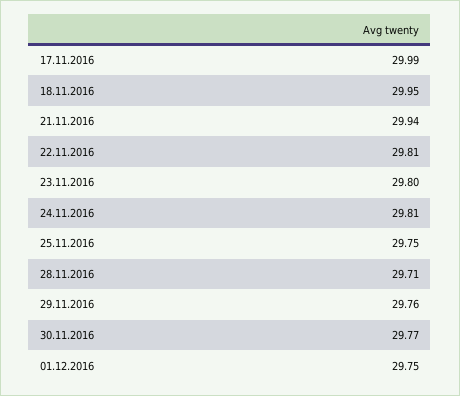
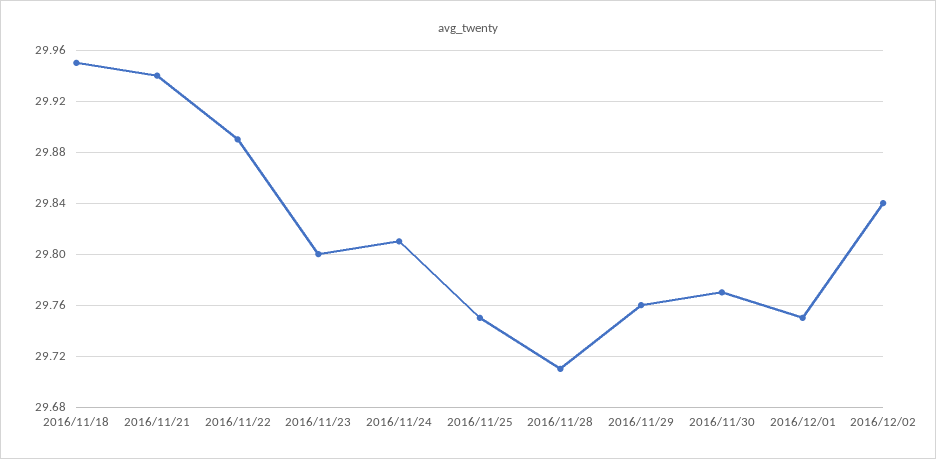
17.11.2016: 29.99 -> none
22.11.2016: 29.81 -> 29.89
2016/12/02: none -> 29.84

